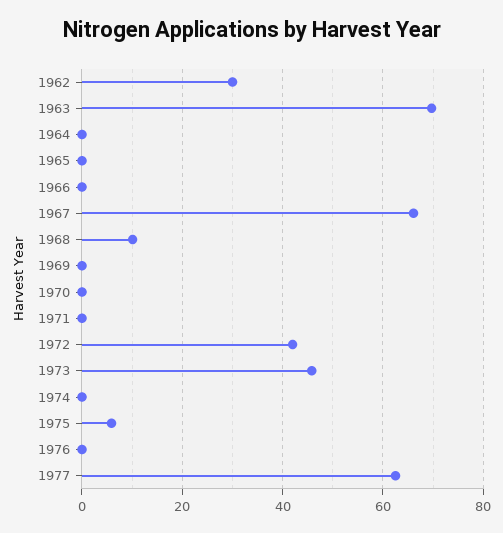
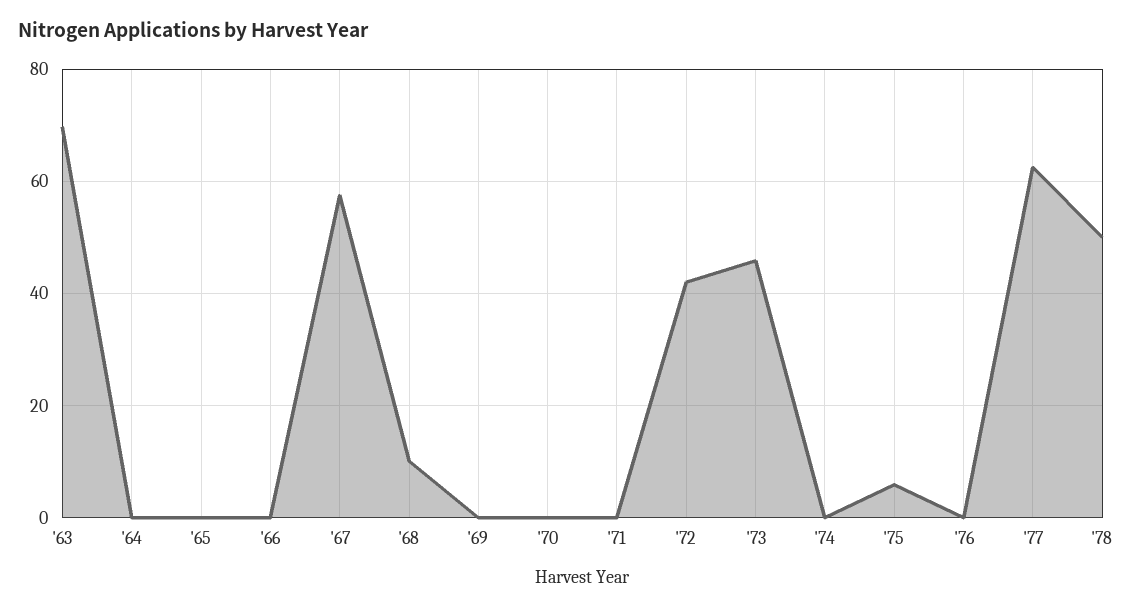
1962: 30 -> none
1967: 66 -> 58
'78: none -> 50

